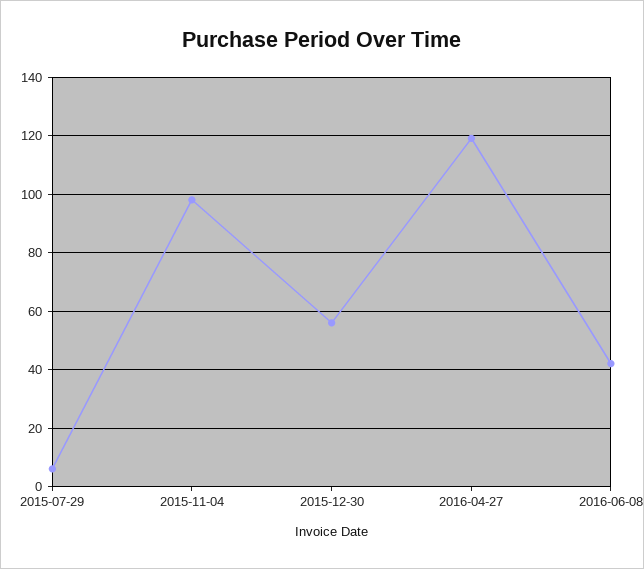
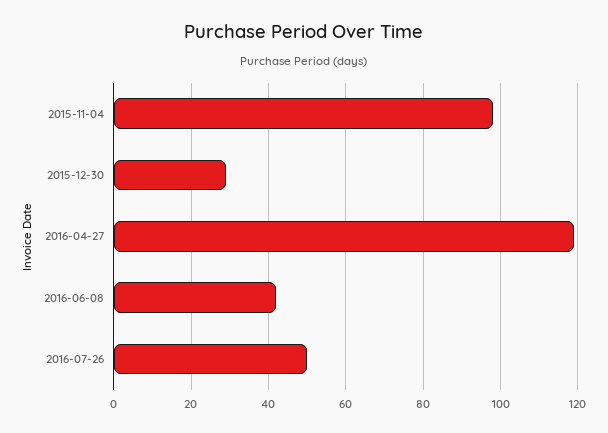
2015-07-29: 5 -> none
2015-12-30: 55 -> 30
2016-07-26: none -> 50

